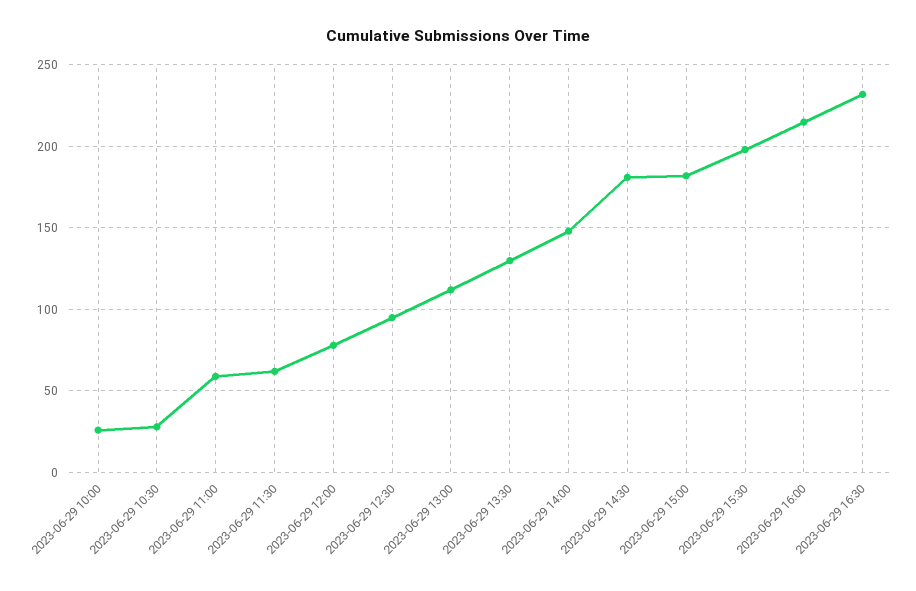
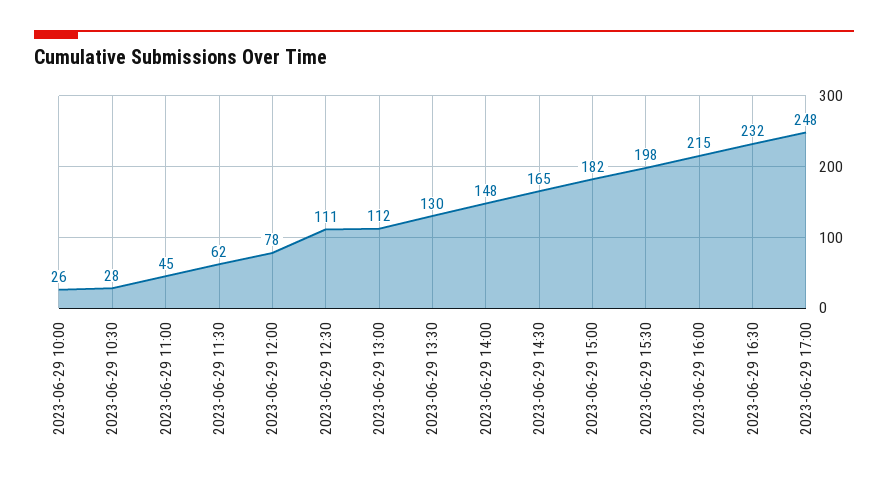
2023-06-29 11:00: 60 -> 45
2023-06-29 12:30: 95 -> 111
2023-06-29 14:30: 180 -> 165
2023-06-29 17:00: none -> 248

